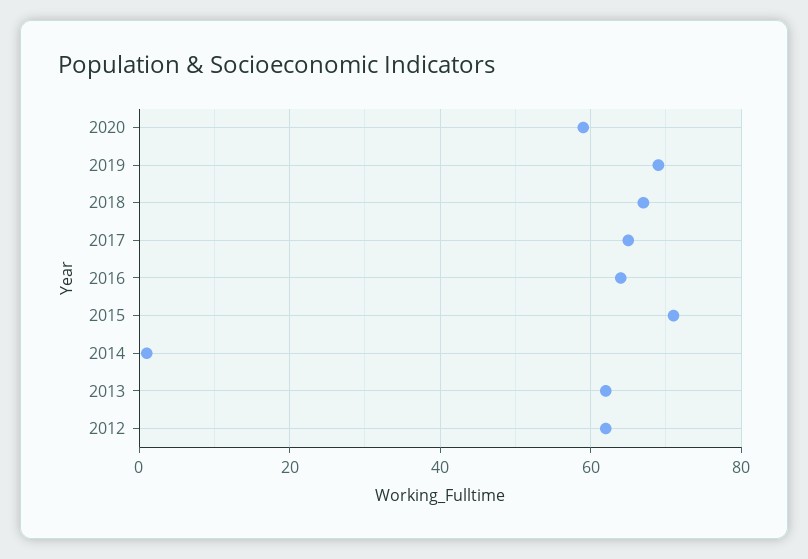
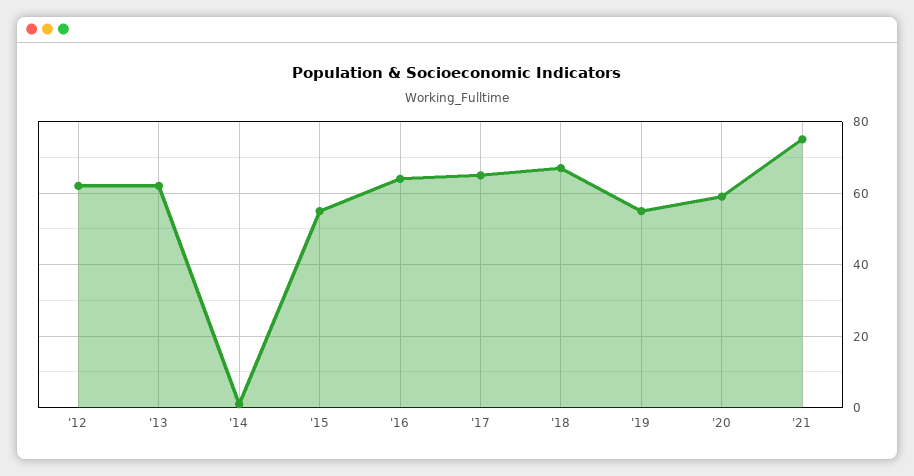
2019: 70 -> 55
2015: 70 -> 55
'21: none -> 75

